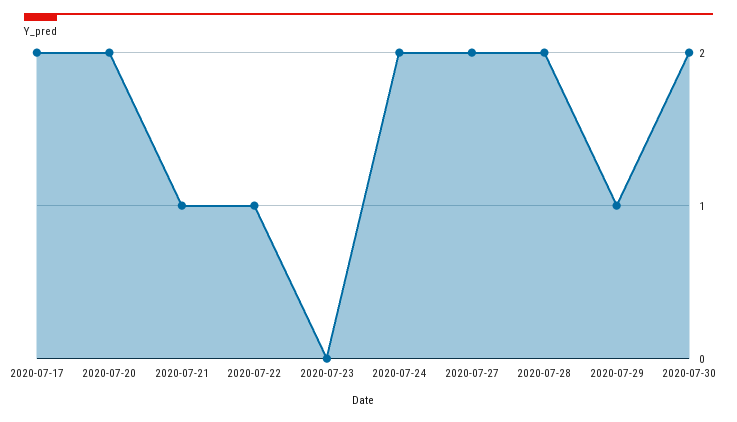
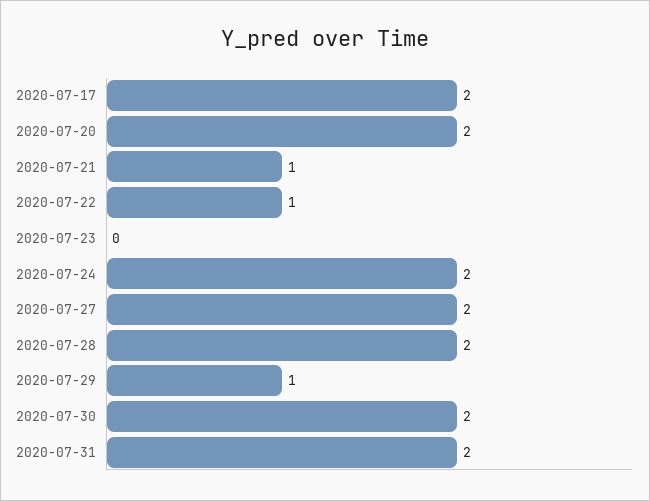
2020-07-31: none -> 2

